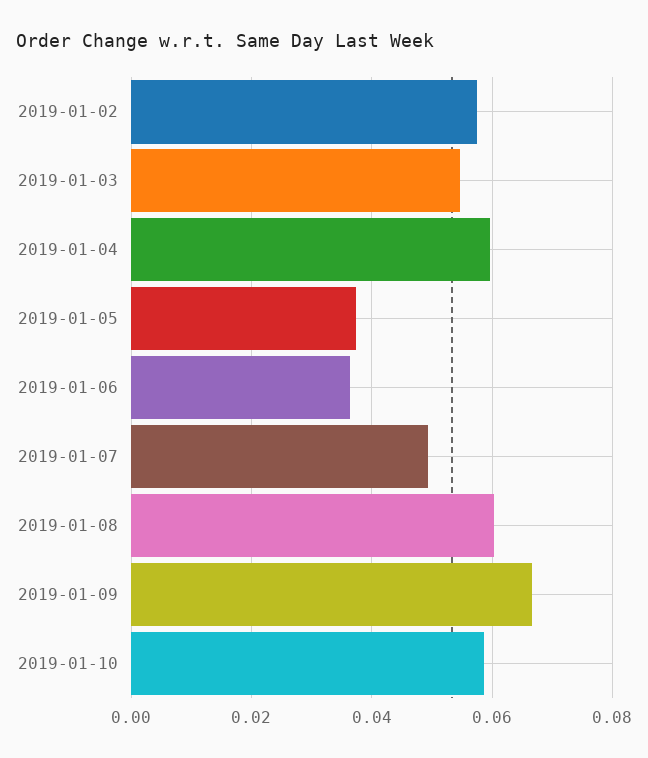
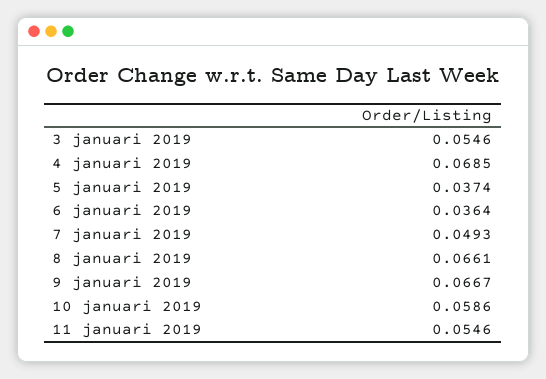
2019-01-02: 0.058 -> none
2019-01-04: 0.06 -> 0.0685
2019-01-08: 0.06 -> 0.0661
11 januari 2019: none -> 0.0546

